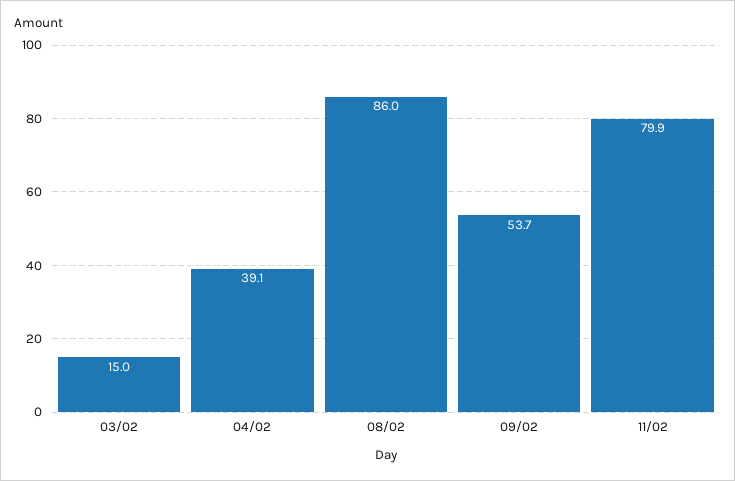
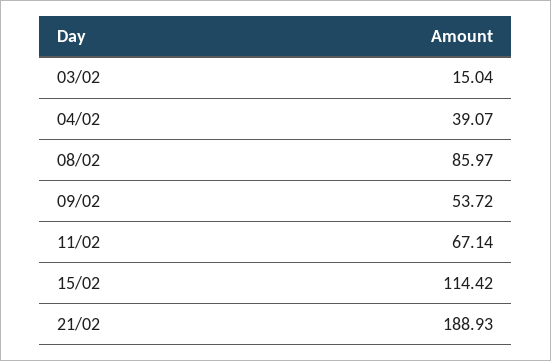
11/02: 79.9 -> 67.14
15/02: none -> 114.42
21/02: none -> 188.93

